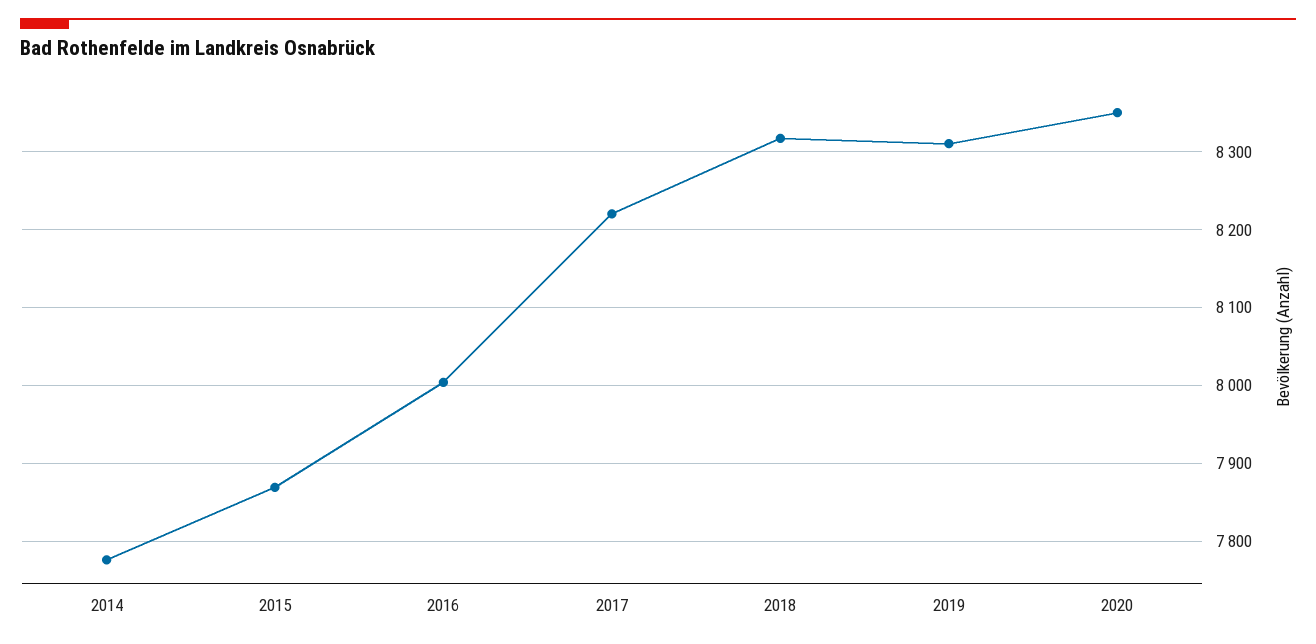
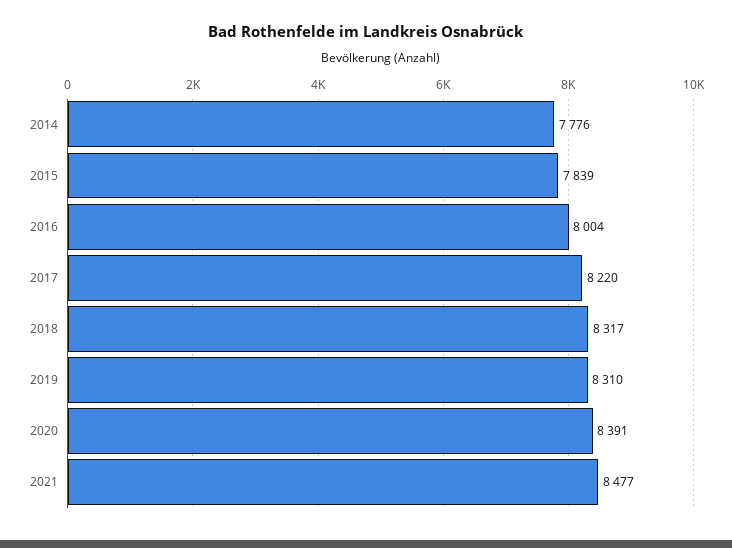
2015: 7870 -> 7839
2020: 8350 -> 8391
2021: none -> 8477

